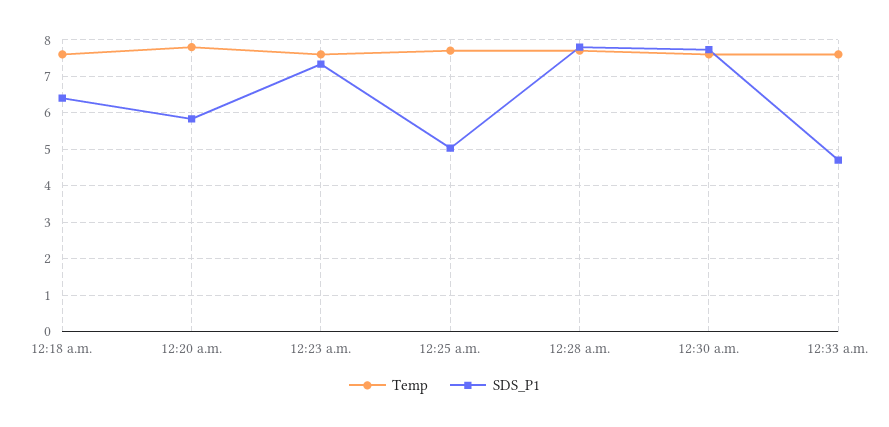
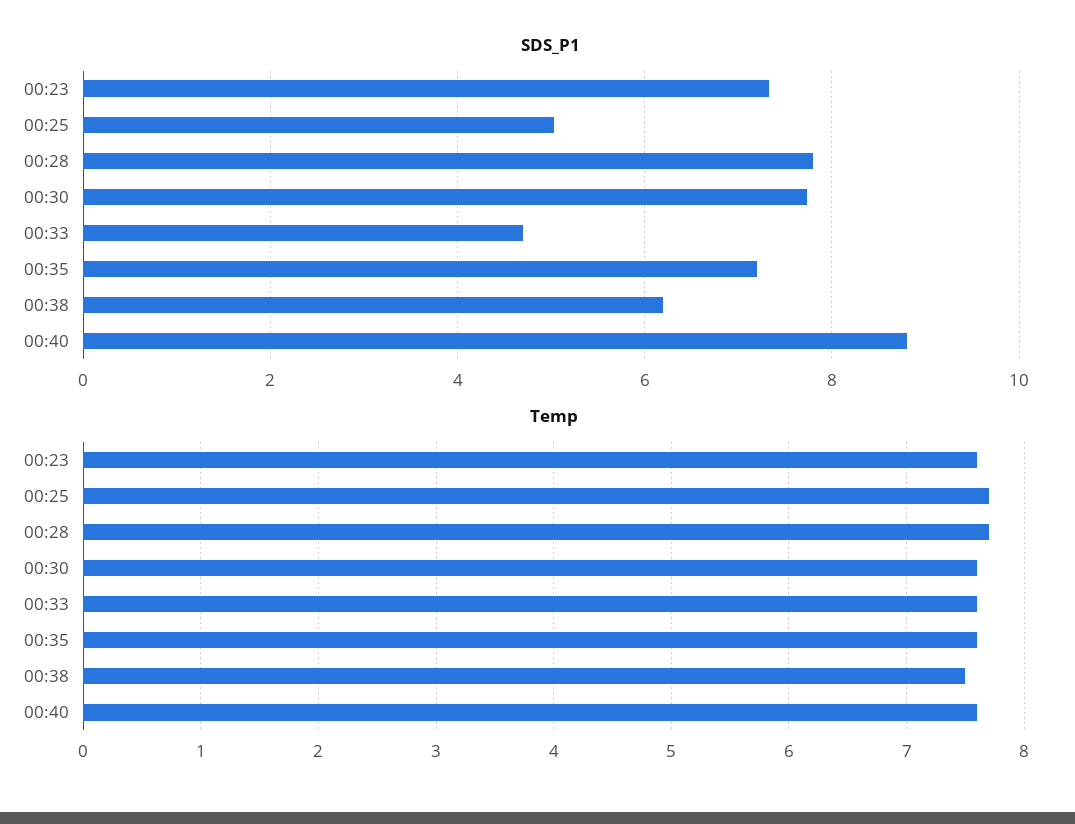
Temp, 12:18 a.m.: 7.6 -> none
SDS_P1, 12:18 a.m.: 6.4 -> none
Temp, 12:20 a.m.: 7.8 -> none
SDS_P1, 12:20 a.m.: 5.8 -> none
SDS_P1, 00:35: none -> 7.2
SDS_P1, 00:38: none -> 6.2
SDS_P1, 00:40: none -> 8.8
Temp, 00:35: none -> 7.6
Temp, 00:38: none -> 7.5
Temp, 00:40: none -> 7.6

